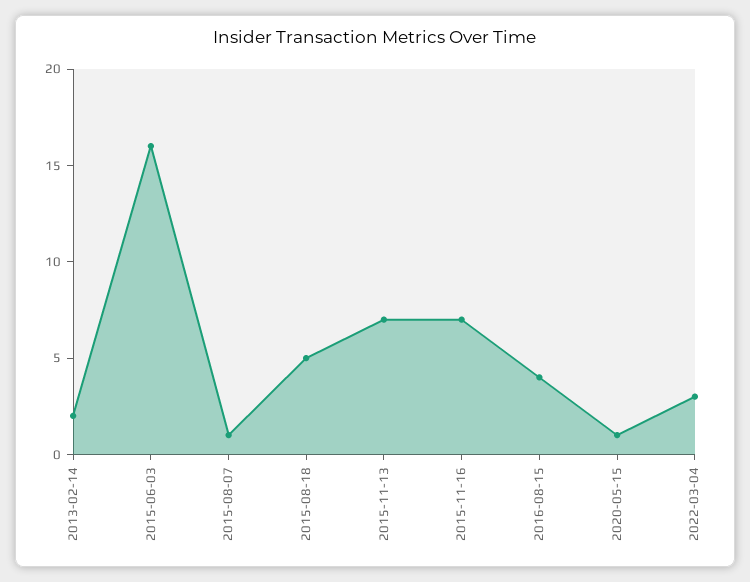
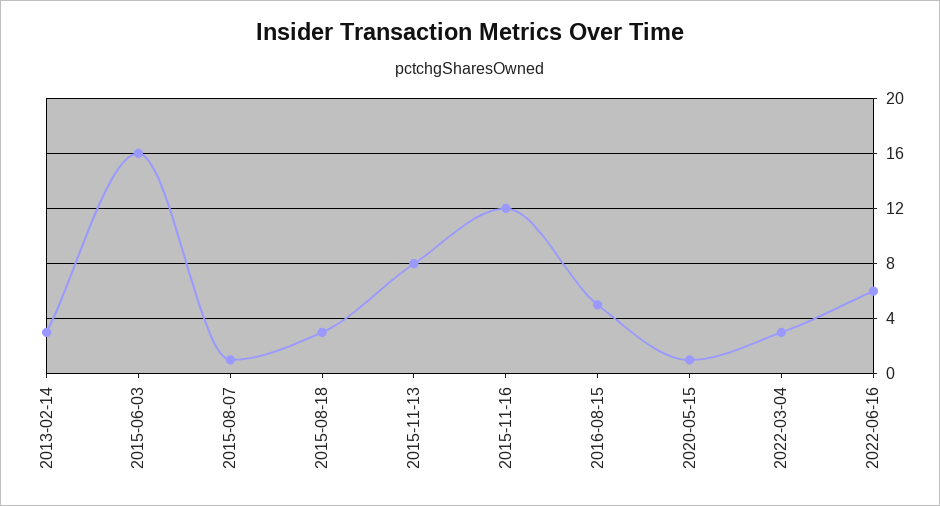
2013-02-14: 2 -> 3
2015-08-18: 5 -> 3
2015-11-13: 7 -> 8
2015-11-16: 7 -> 12
2016-08-15: 4 -> 5
2022-06-16: none -> 6

